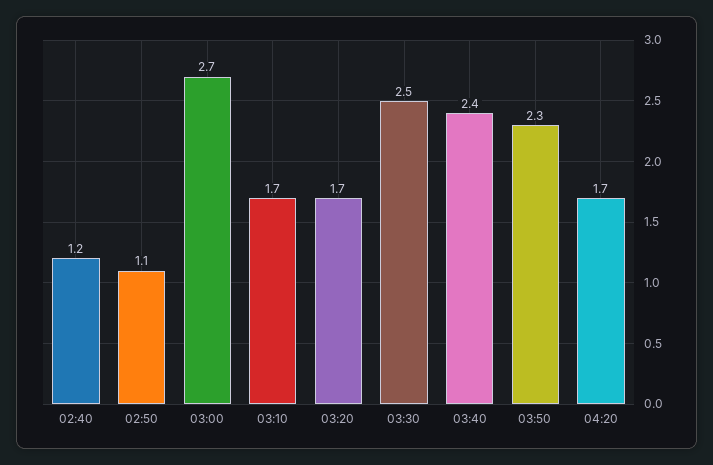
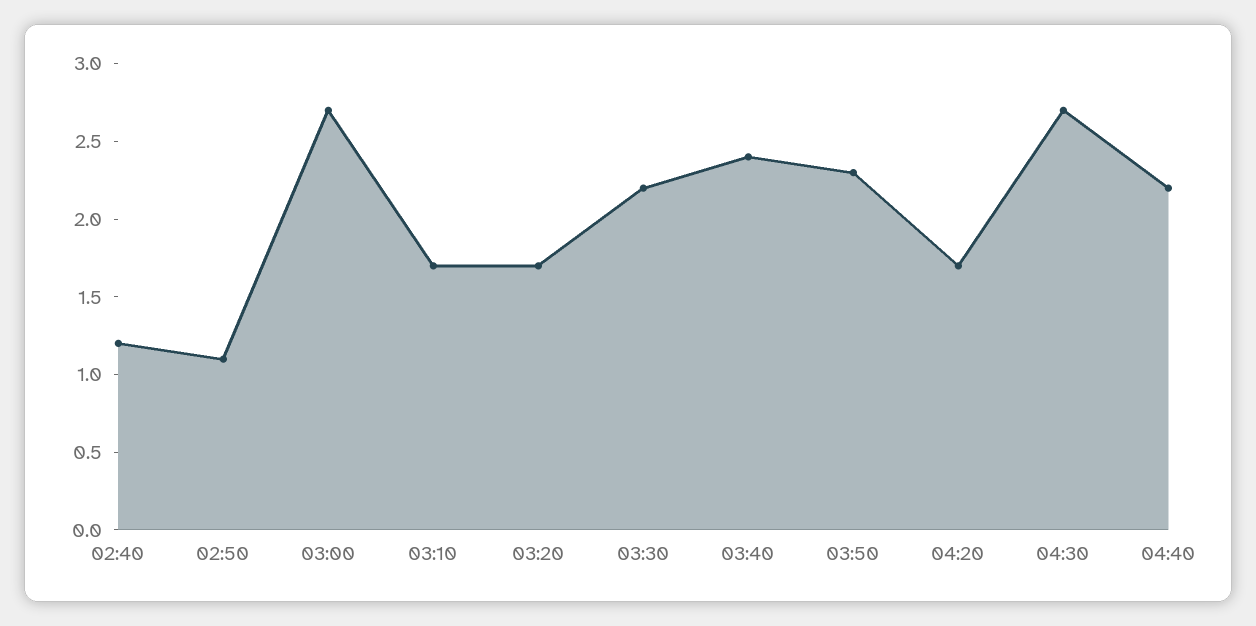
03:30: 2.5 -> 2.2
04:30: none -> 2.7
04:40: none -> 2.2

